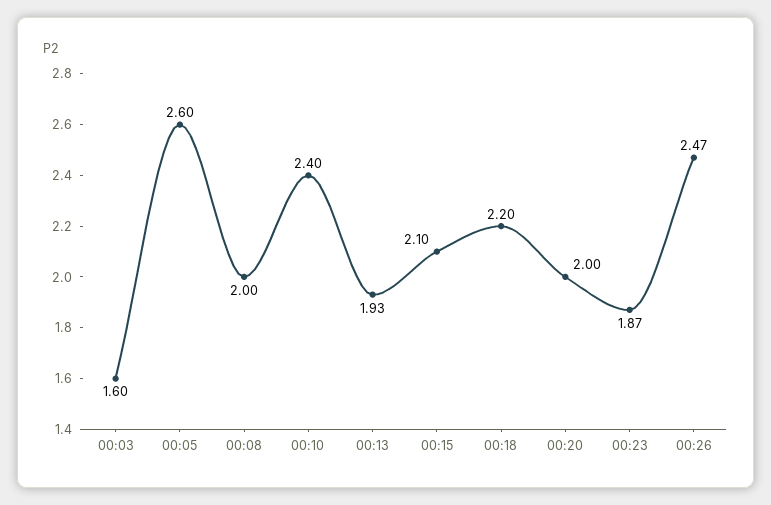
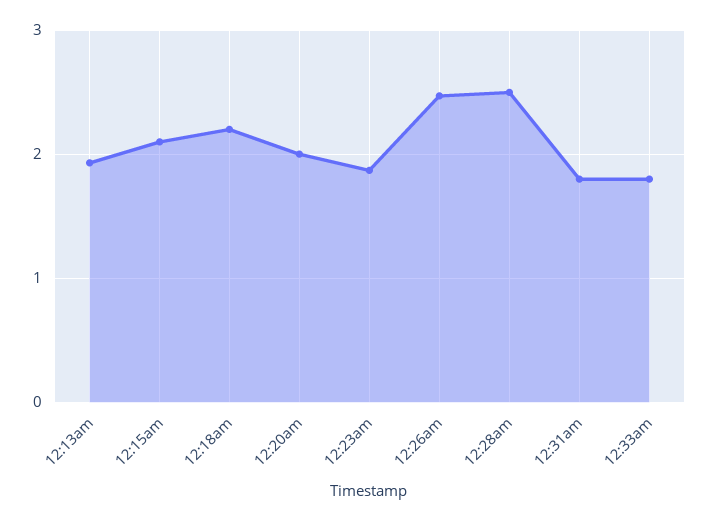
00:03: 1.6 -> none
00:05: 2.6 -> none
00:08: 2 -> none
00:10: 2.4 -> none
12:28am: none -> 2.5
12:31am: none -> 1.8
12:33am: none -> 1.8

